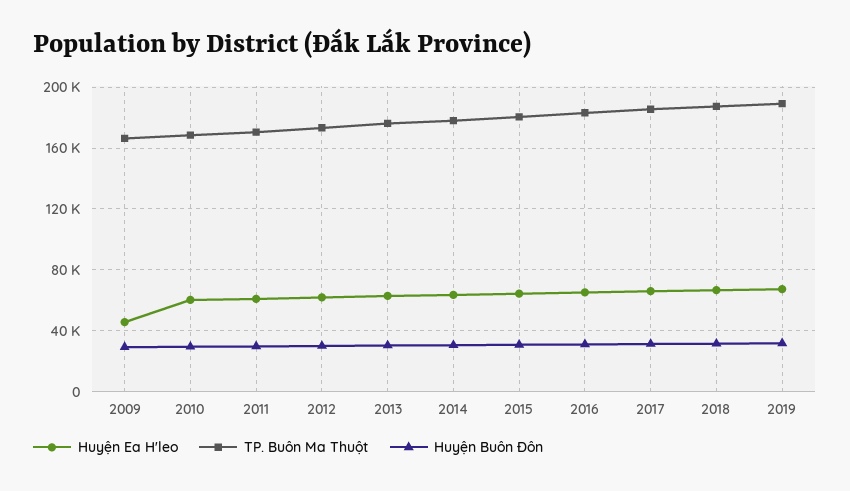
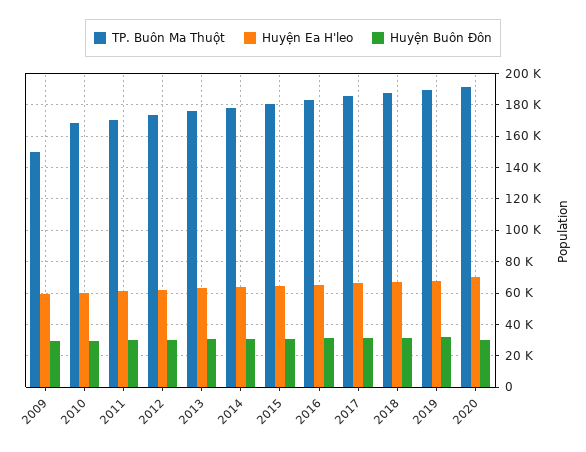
Huyện Ea H'leo, 2009: 45000 -> 60000
TP. Buôn Ma Thuột, 2009: 165000 -> 150000
TP. Buôn Ma Thuột, 2020: none -> 190000
Huyện Ea H'leo, 2020: none -> 70000
Huyện Buôn Đôn, 2020: none -> 30000

